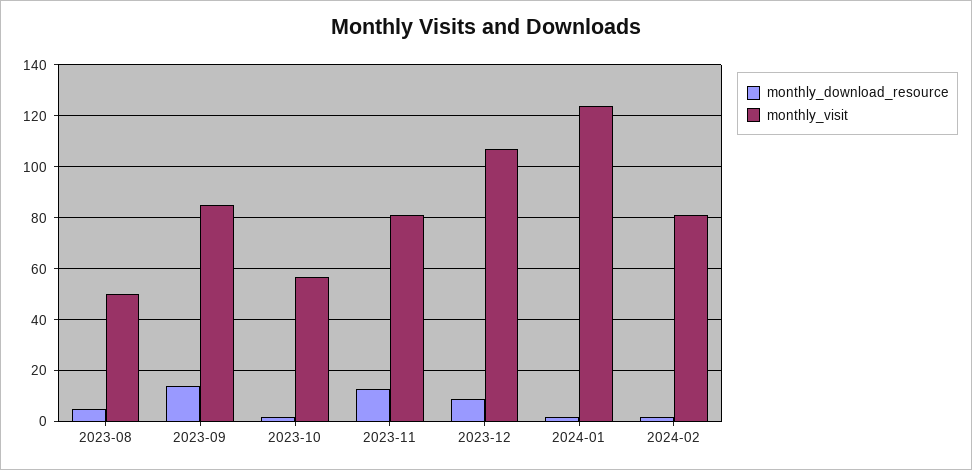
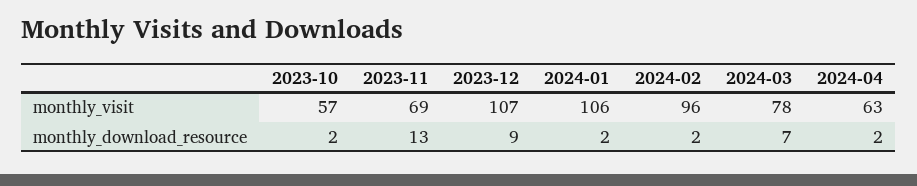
monthly_download_resource, 2023-08: 5 -> none
monthly_visit, 2023-08: 50 -> none
monthly_download_resource, 2023-09: 15 -> none
monthly_visit, 2023-09: 85 -> none
monthly_visit, 2023-11: 80 -> 69
monthly_visit, 2024-01: 125 -> 106
monthly_visit, 2024-02: 80 -> 96
monthly_visit, 2024-03: none -> 78
monthly_visit, 2024-04: none -> 63
monthly_download_resource, 2024-03: none -> 7
monthly_download_resource, 2024-04: none -> 2

